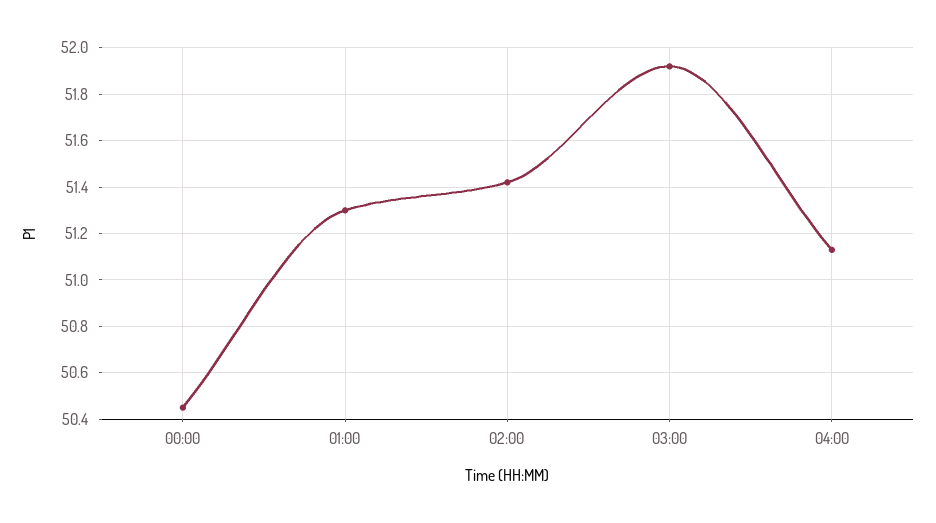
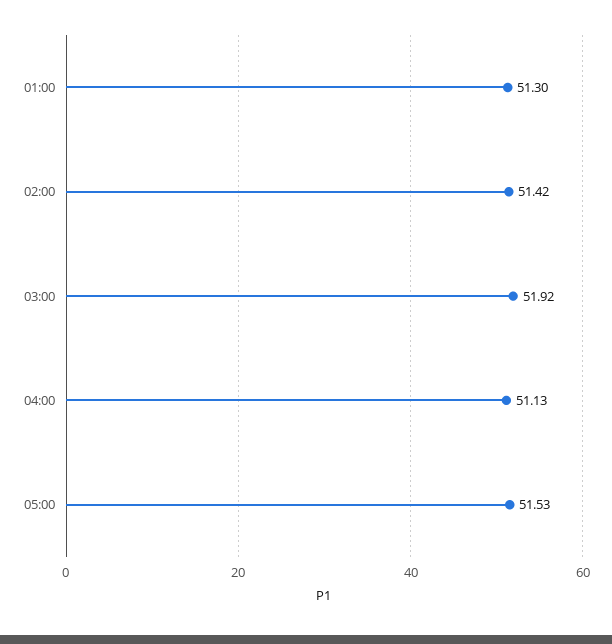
00:00: 50.45 -> none
05:00: none -> 51.53

